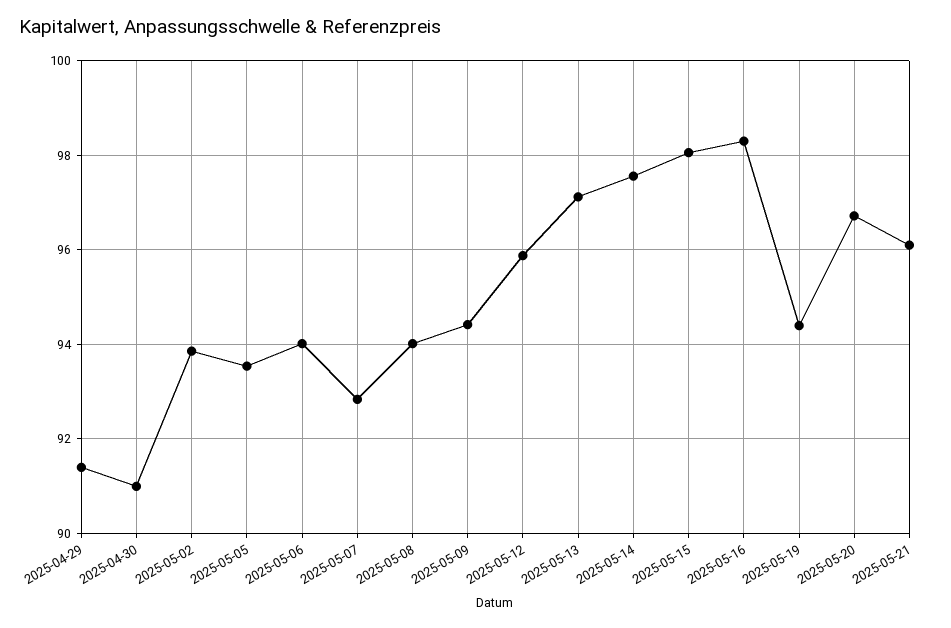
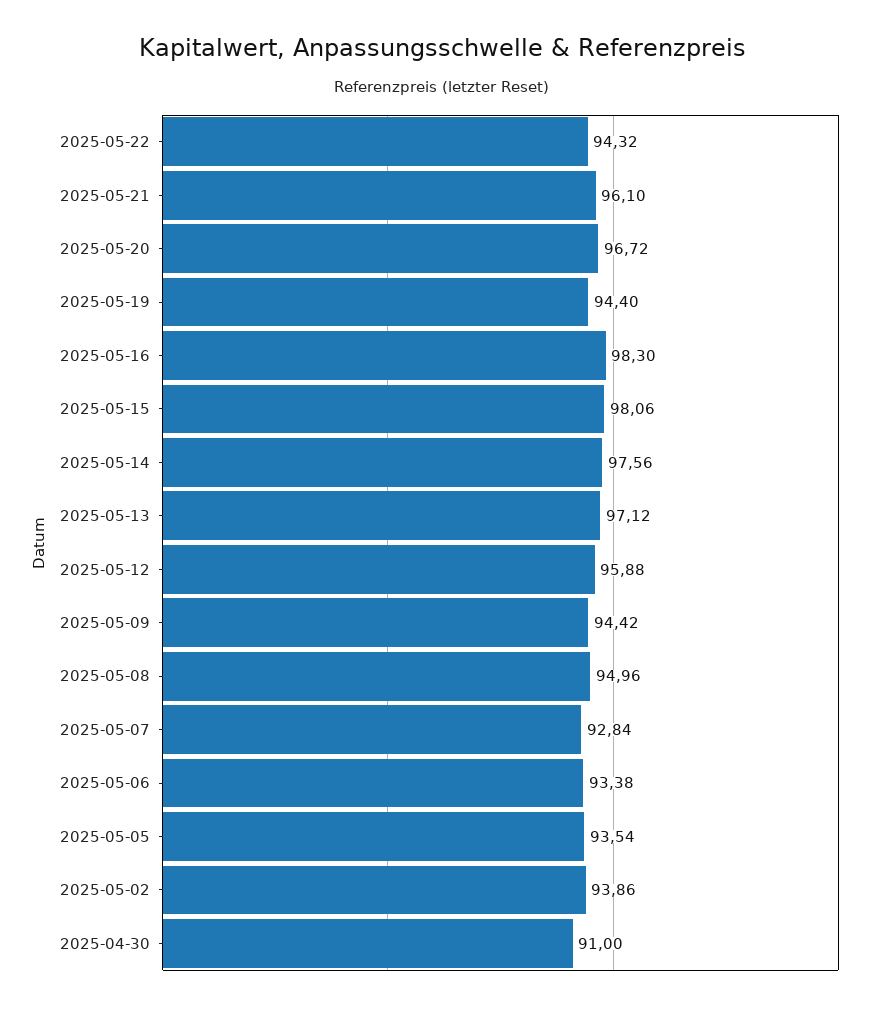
2025-04-29: 91.4 -> none
2025-05-06: 94 -> 93.38
2025-05-08: 94 -> 94.96
2025-05-22: none -> 94.32

